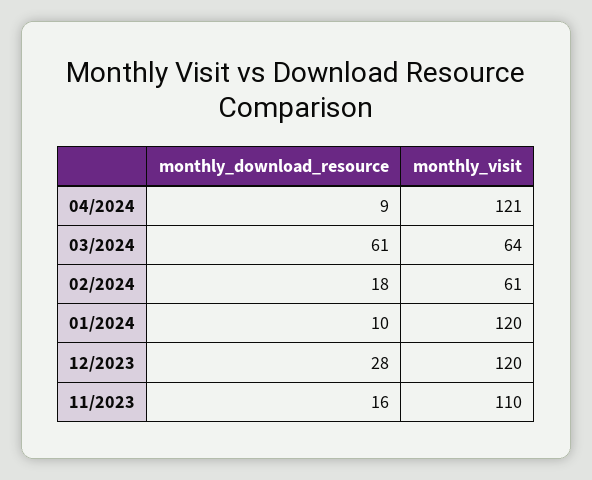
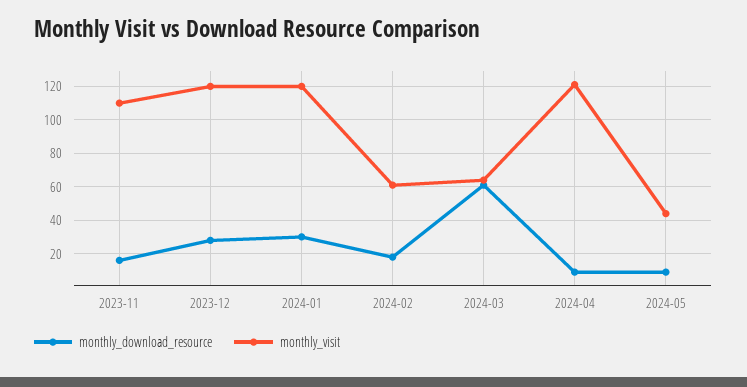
monthly_download_resource, 01/2024: 10 -> 30
monthly_download_resource, 2024-05: none -> 10
monthly_visit, 2024-05: none -> 45

